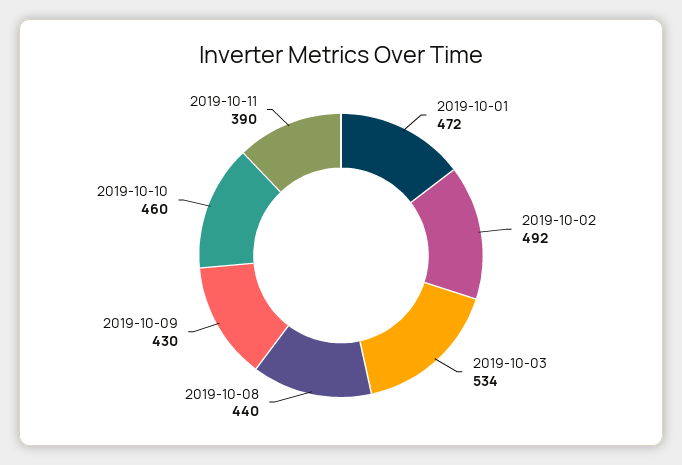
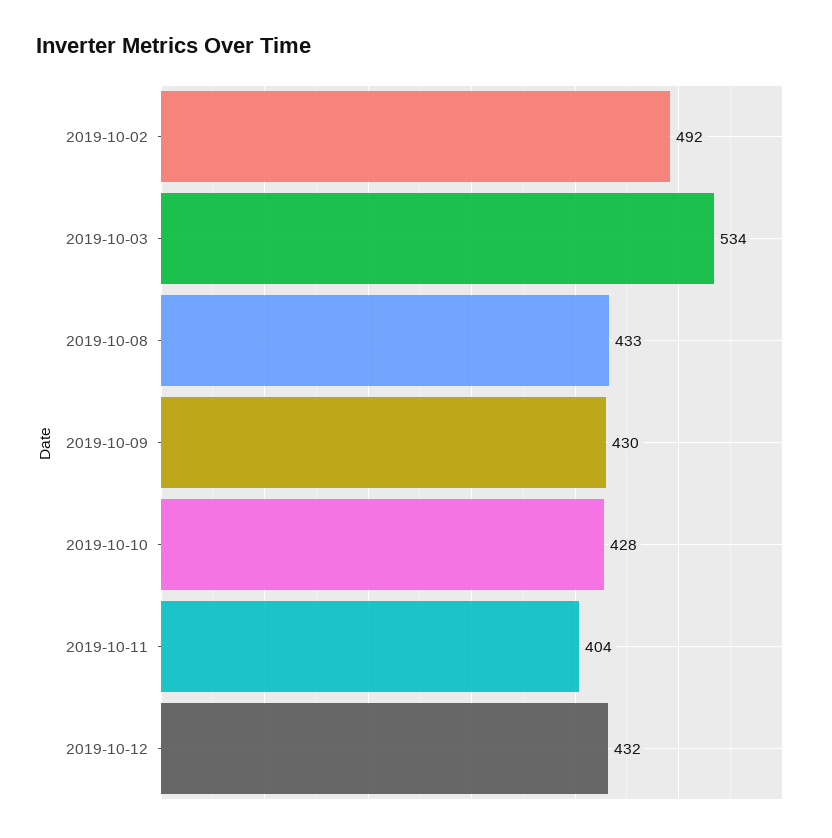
2019-10-01: 472 -> none
2019-10-08: 440 -> 433
2019-10-10: 460 -> 428
2019-10-11: 390 -> 404
2019-10-12: none -> 432

